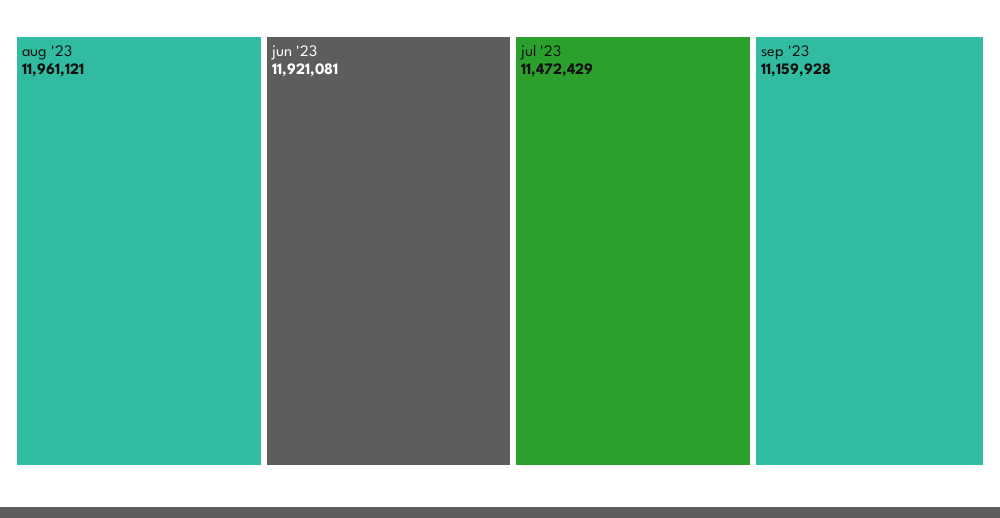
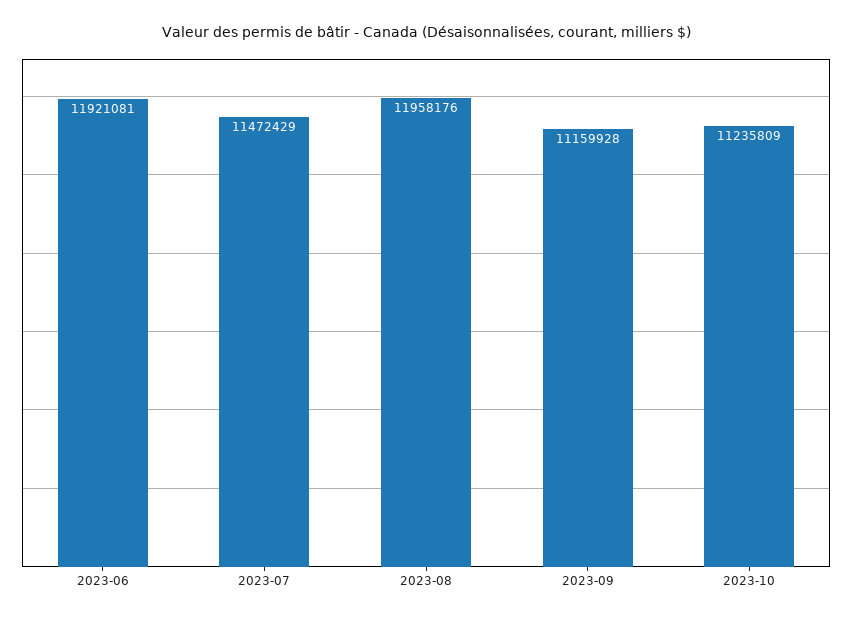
aug '23: 11961121 -> 11958176
2023-10: none -> 11235809

